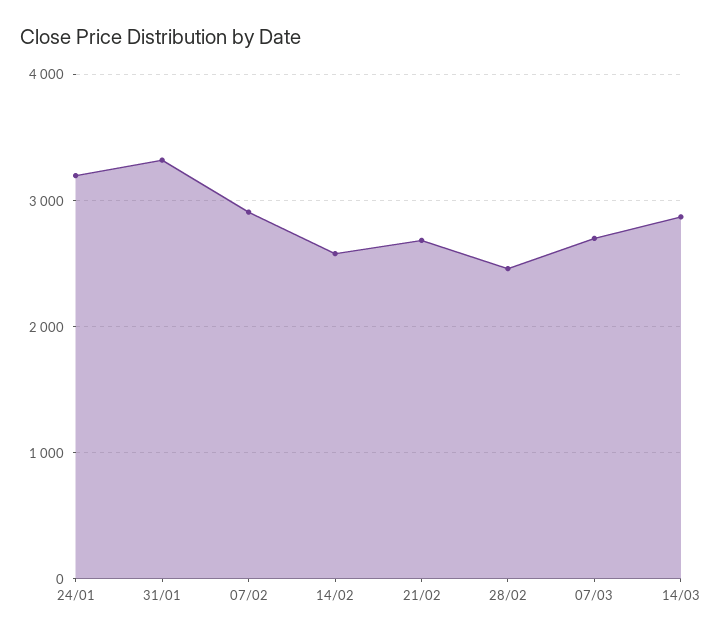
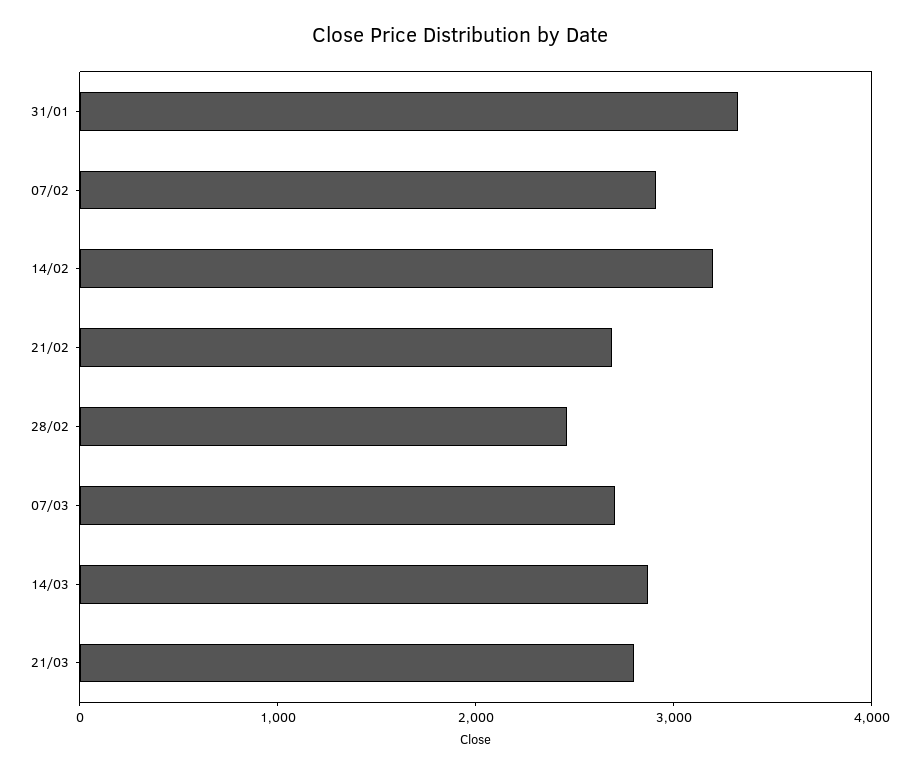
24/01: 3200 -> none
14/02: 2600 -> 3200
21/03: none -> 2800

